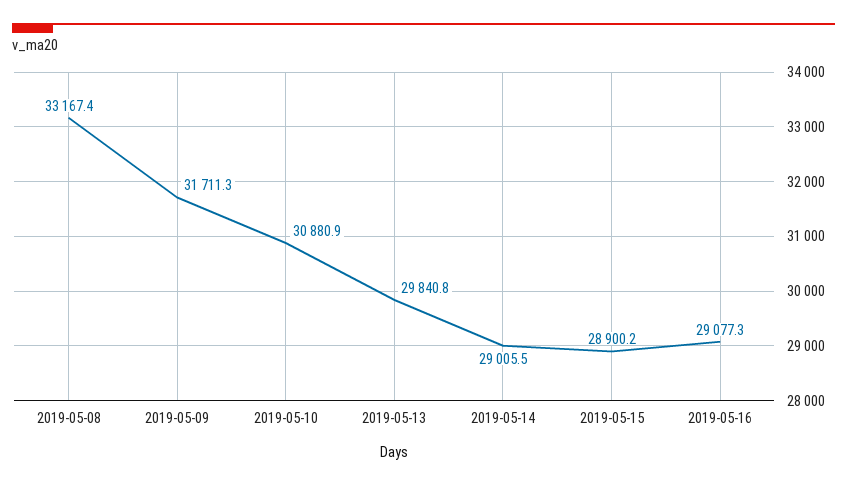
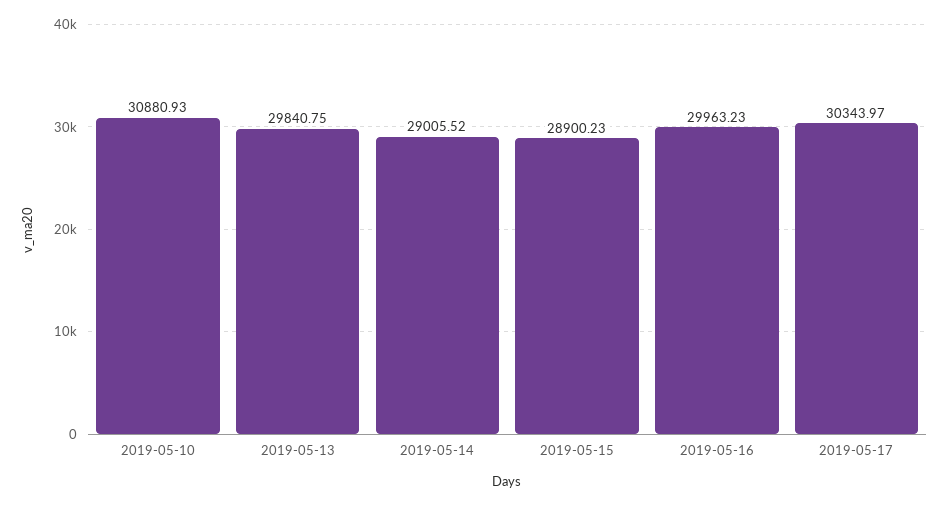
2019-05-08: 33167.4 -> none
2019-05-09: 31711.3 -> none
2019-05-16: 29077.3 -> 29963.23
2019-05-17: none -> 30343.97

